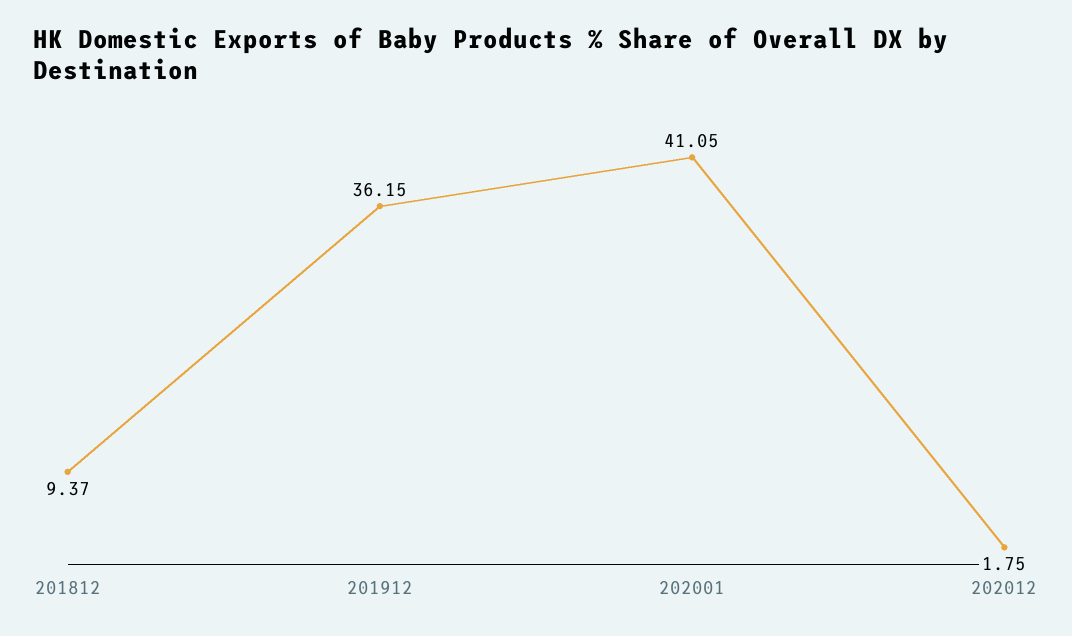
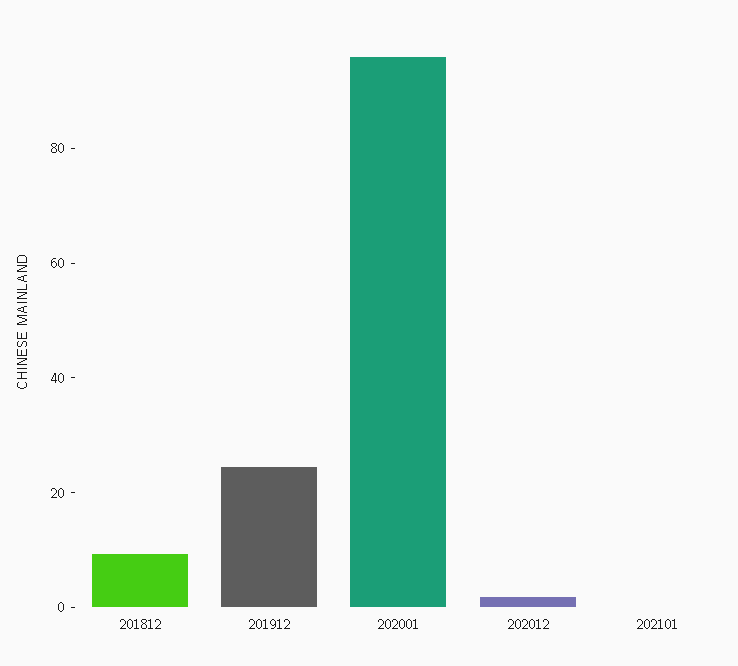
201912: 36.15 -> 25
202001: 41.05 -> 95
202101: none -> 0

